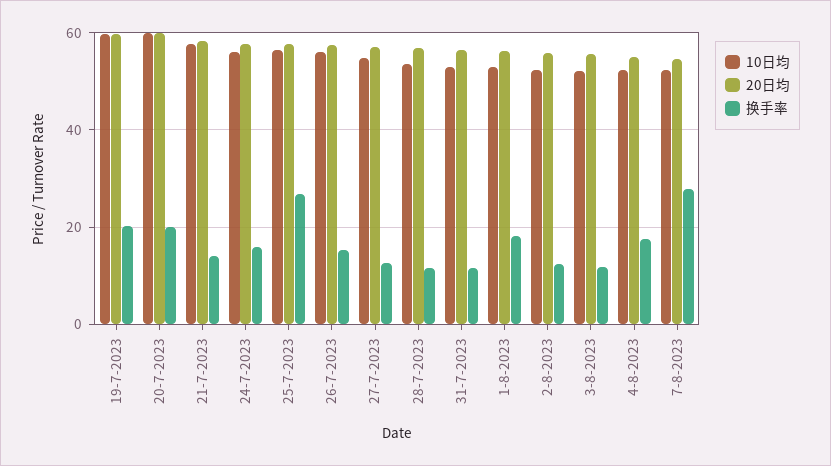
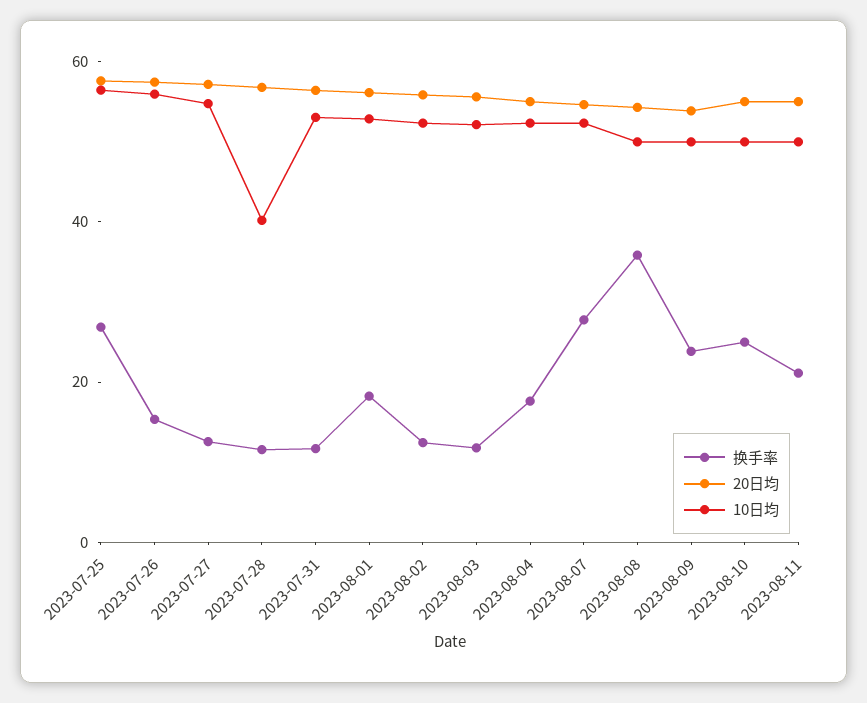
10日均, 19-7-2023: 60 -> none
20日均, 19-7-2023: 60 -> none
换手率, 19-7-2023: 20 -> none
10日均, 20-7-2023: 60 -> none
20日均, 20-7-2023: 60 -> none
换手率, 20-7-2023: 20 -> none
10日均, 21-7-2023: 58 -> none
20日均, 21-7-2023: 58 -> none
换手率, 21-7-2023: 14 -> none
10日均, 24-7-2023: 56 -> none
20日均, 24-7-2023: 58 -> none
换手率, 24-7-2023: 16 -> none
10日均, 28-7-2023: 54 -> 40
换手率, 2023-08-08: none -> 35
20日均, 2023-08-08: none -> 55
10日均, 2023-08-08: none -> 50
换手率, 2023-08-09: none -> 25
20日均, 2023-08-09: none -> 55
10日均, 2023-08-09: none -> 50
换手率, 2023-08-10: none -> 25
20日均, 2023-08-10: none -> 55
10日均, 2023-08-10: none -> 50
换手率, 2023-08-11: none -> 20
20日均, 2023-08-11: none -> 55
10日均, 2023-08-11: none -> 50

